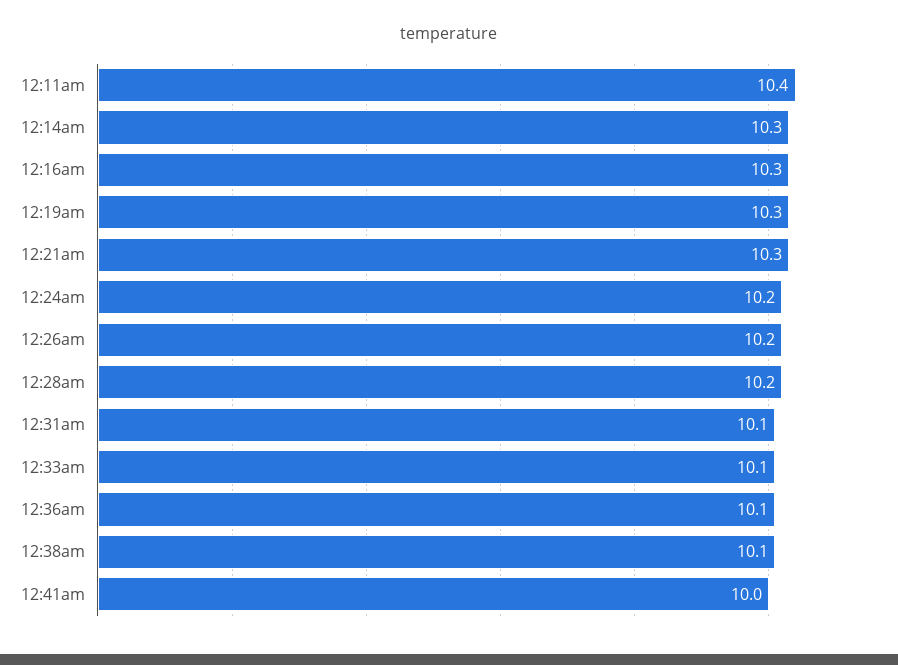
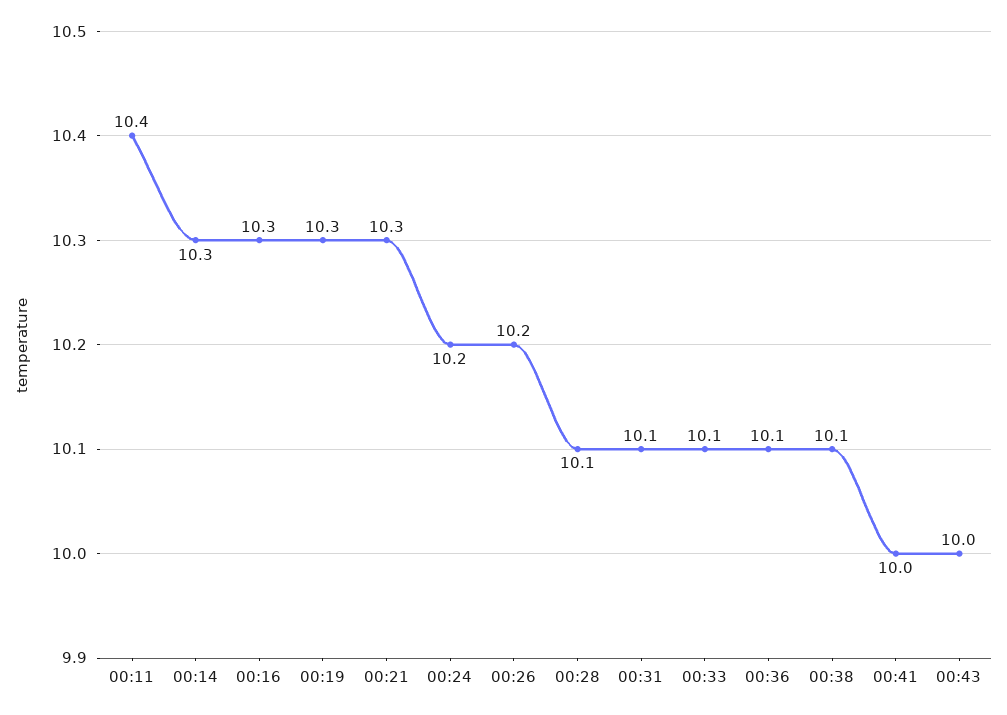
12:28am: 10.2 -> 10.1
00:43: none -> 10

